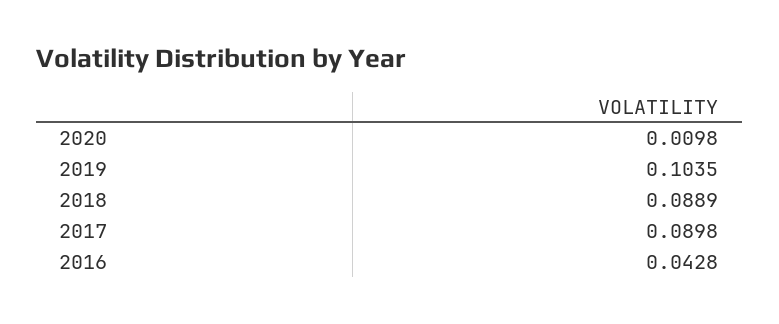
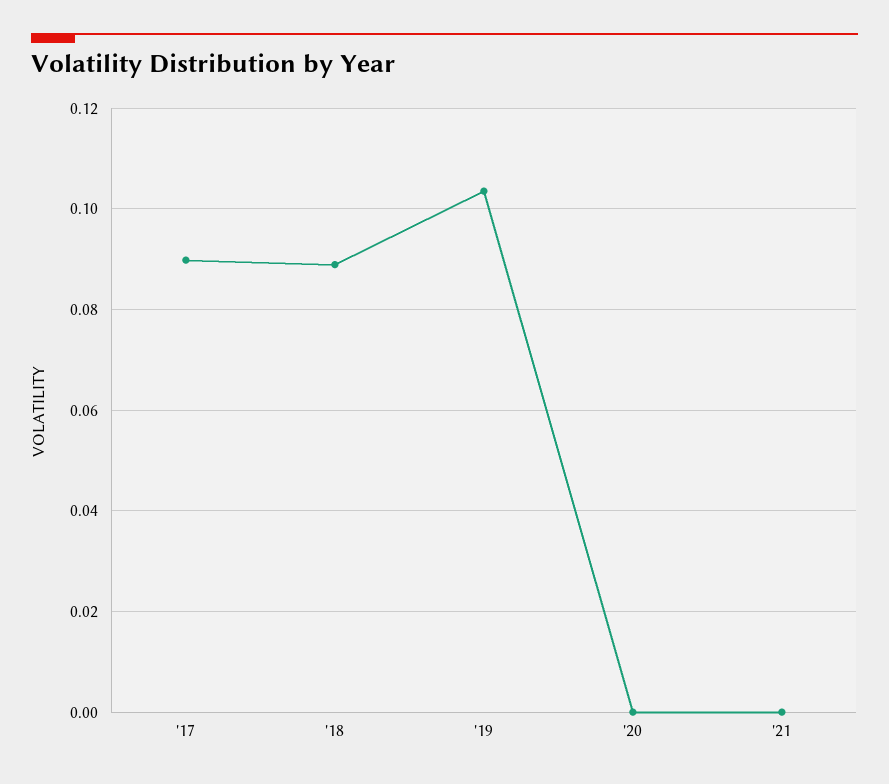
2020: 0.0098 -> 0
2016: 0.0428 -> none
'21: none -> 0

